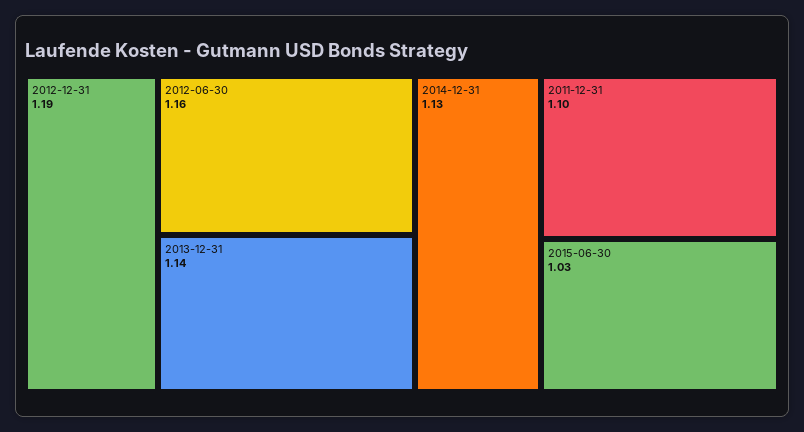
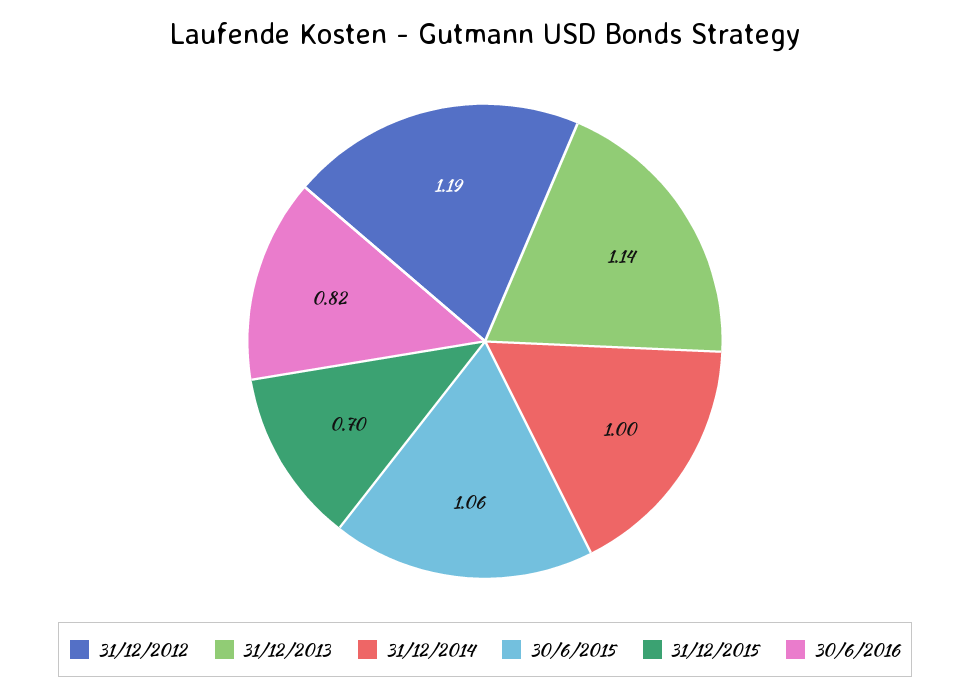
2012-06-30: 1.16 -> none
2014-12-31: 1.13 -> 1
2011-12-31: 1.1 -> none
2015-06-30: 1.03 -> 1.06
31/12/2015: none -> 0.7
30/6/2016: none -> 0.82

